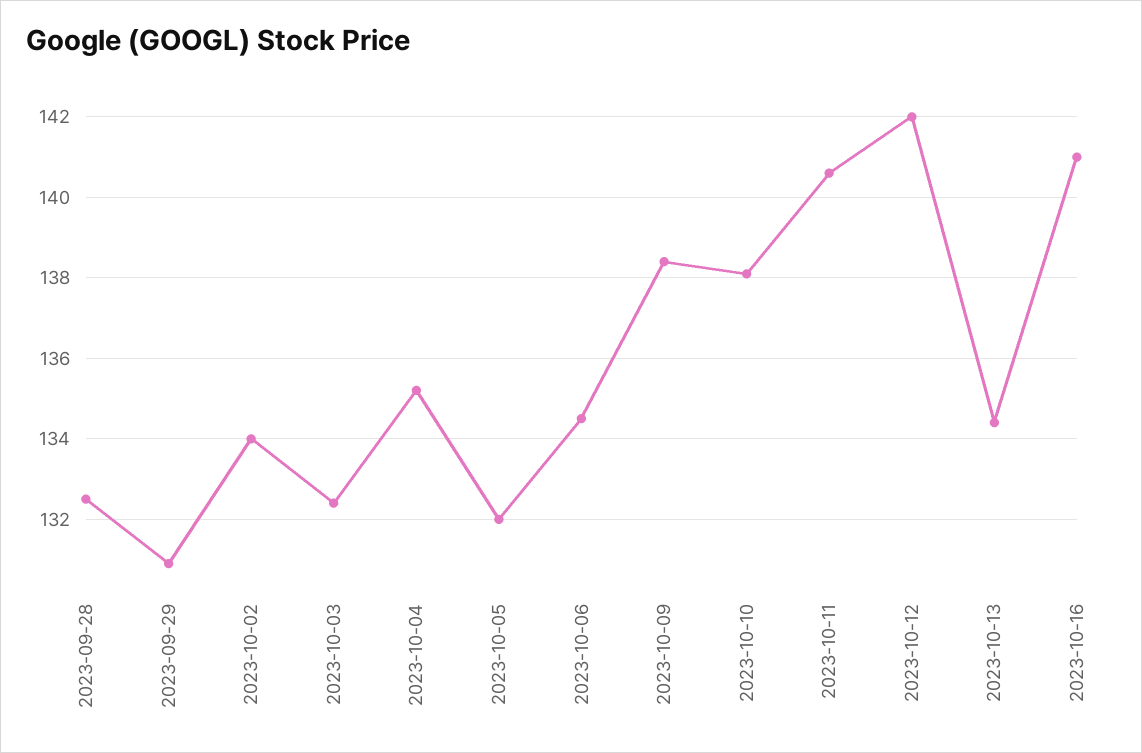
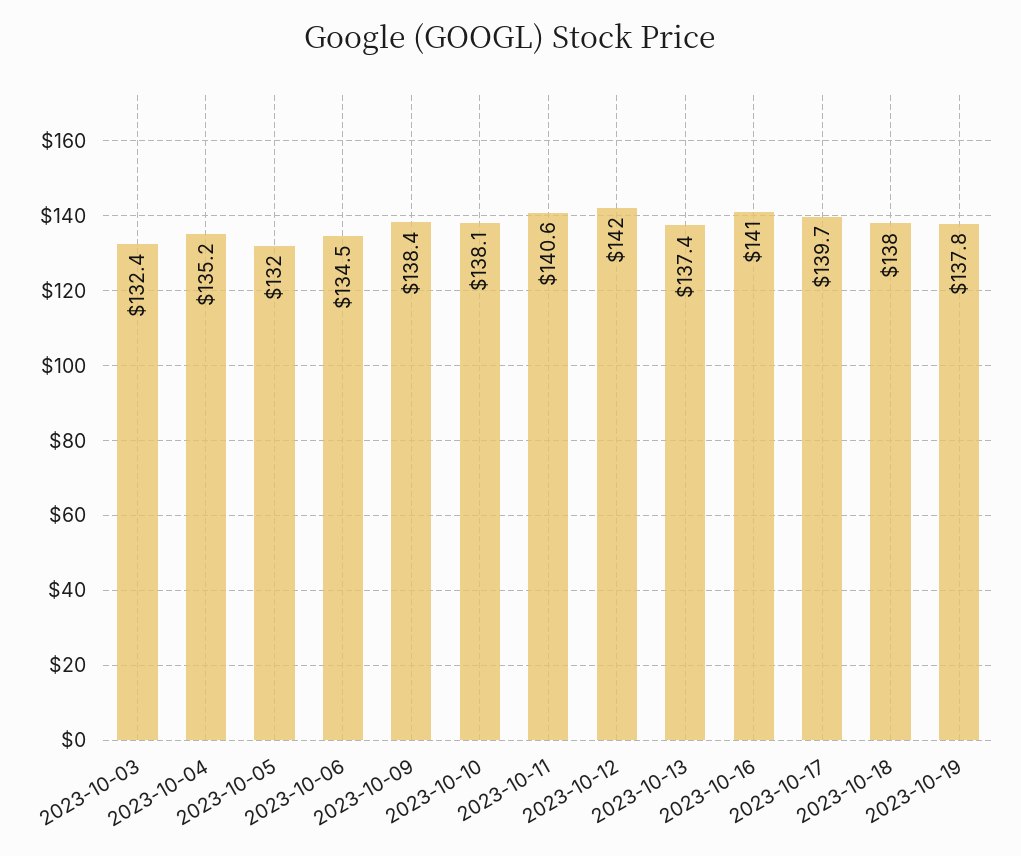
2023-09-28: 132.5 -> none
2023-09-29: 131 -> none
2023-10-02: 134 -> none
2023-10-13: 134.5 -> 137.4
2023-10-17: none -> 139.7
2023-10-18: none -> 138
2023-10-19: none -> 137.8

